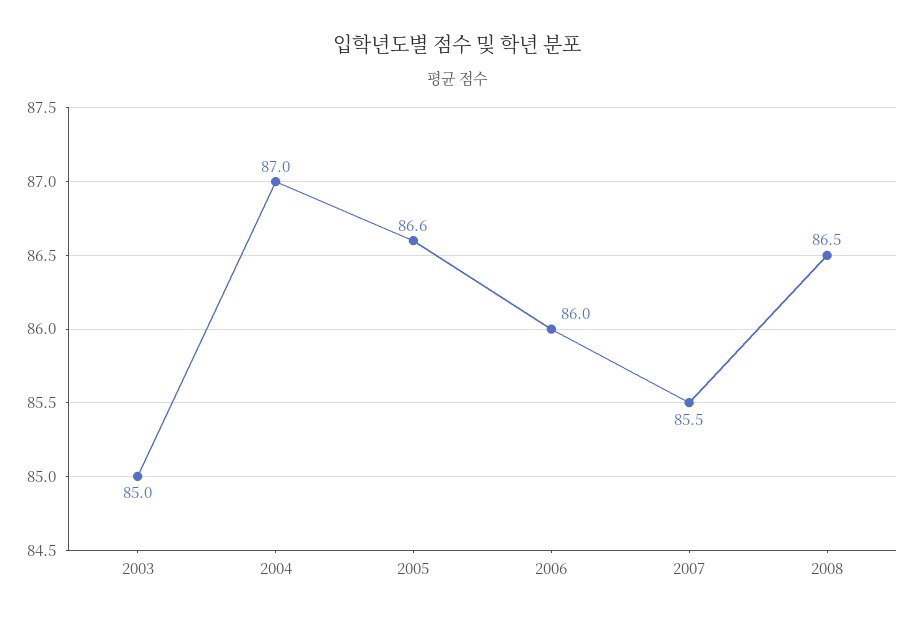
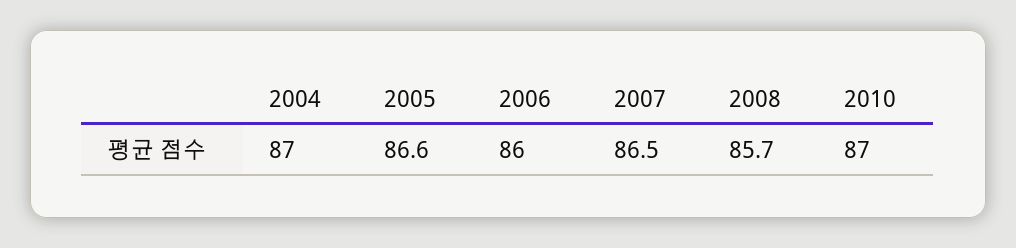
2003: 85 -> none
2007: 85.5 -> 86.5
2008: 86.5 -> 85.7
2010: none -> 87

